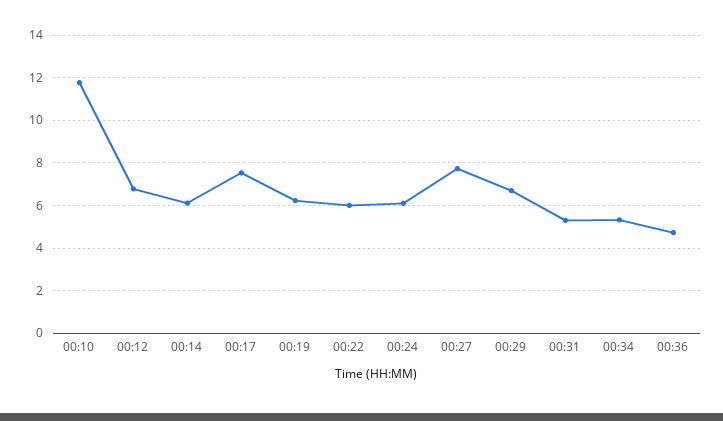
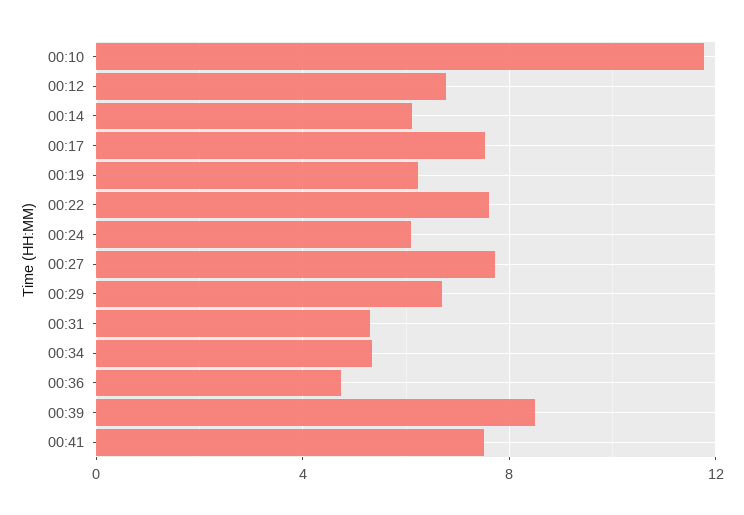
00:22: 6 -> 7.5
00:39: none -> 8.5
00:41: none -> 7.5

